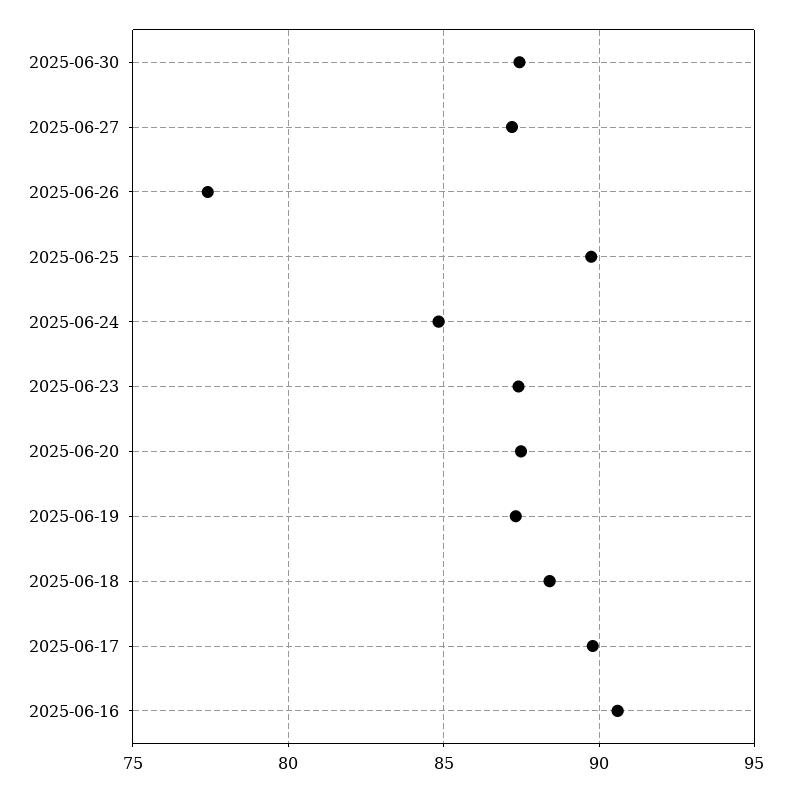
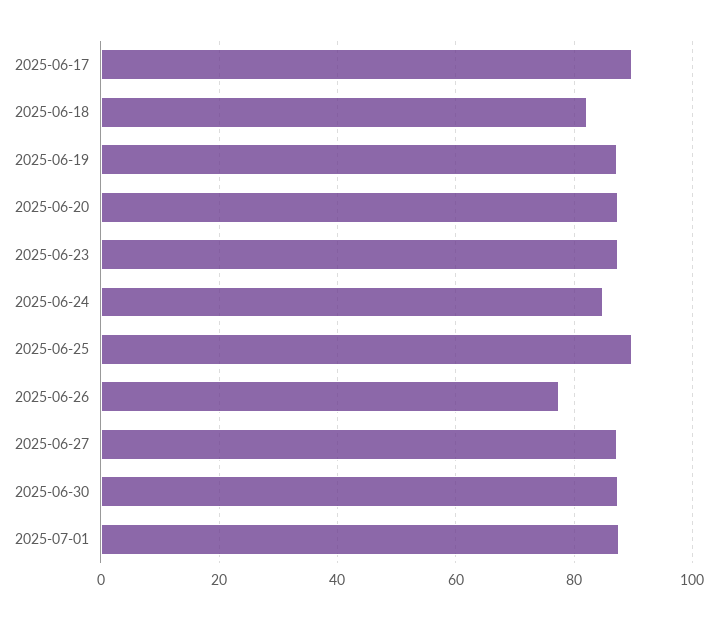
2025-06-18: 88.5 -> 82
2025-06-16: 90.5 -> none
2025-07-01: none -> 88

